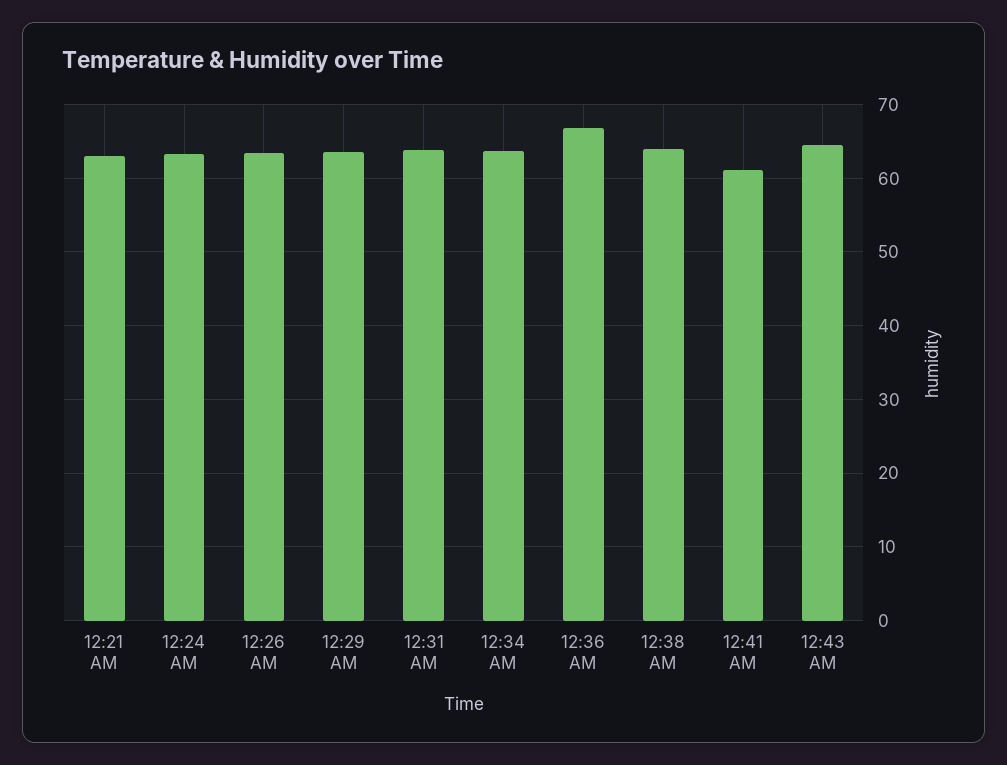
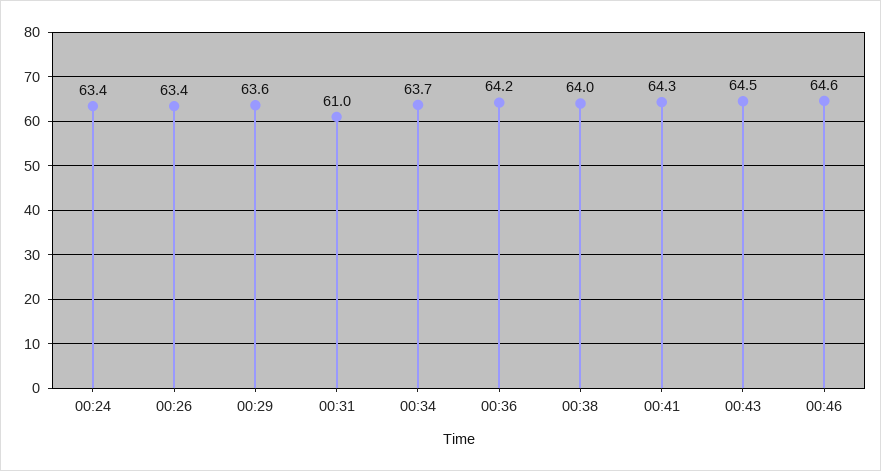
12:21 AM: 63 -> none
12:31 AM: 64 -> 61
12:36 AM: 67 -> 64.2
12:41 AM: 61 -> 64.3
00:46: none -> 64.6

